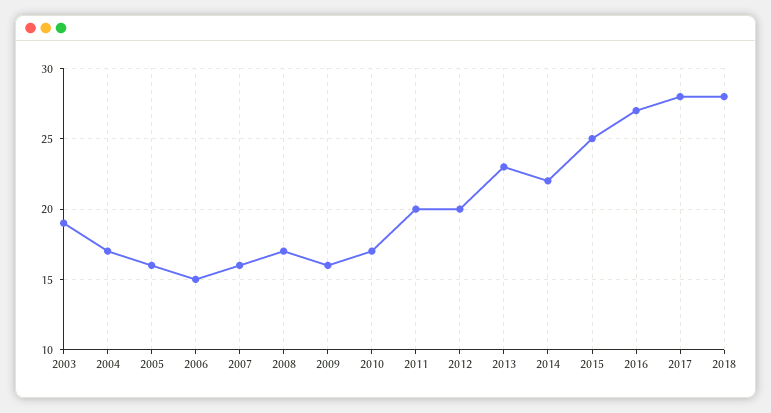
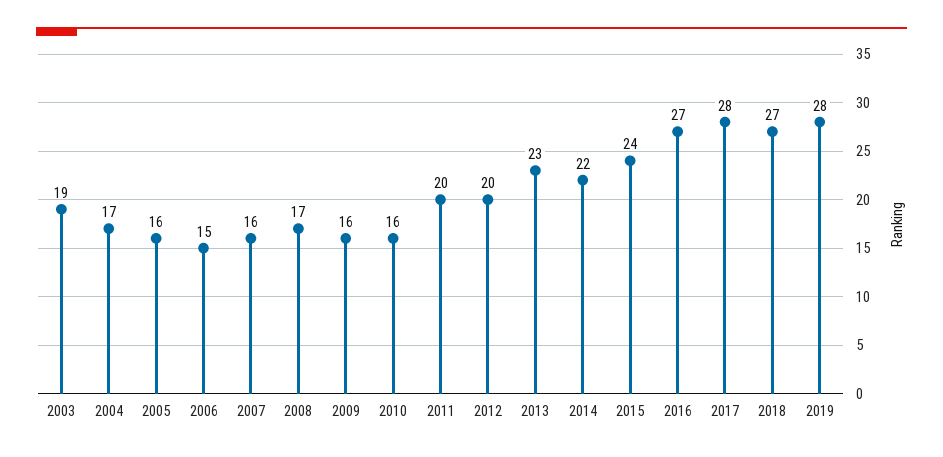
2010: 17 -> 16
2015: 25 -> 24
2018: 28 -> 27
2019: none -> 28

